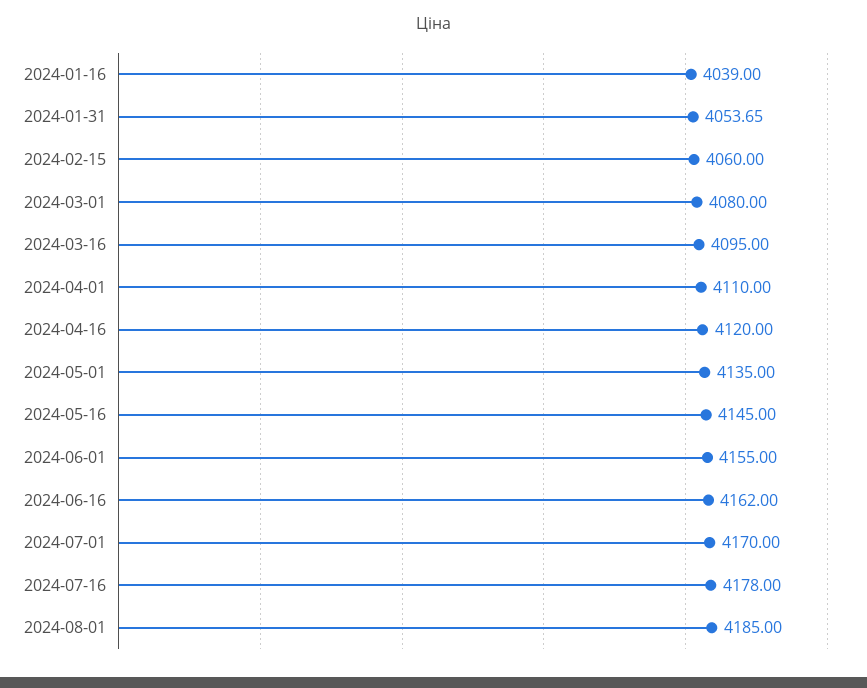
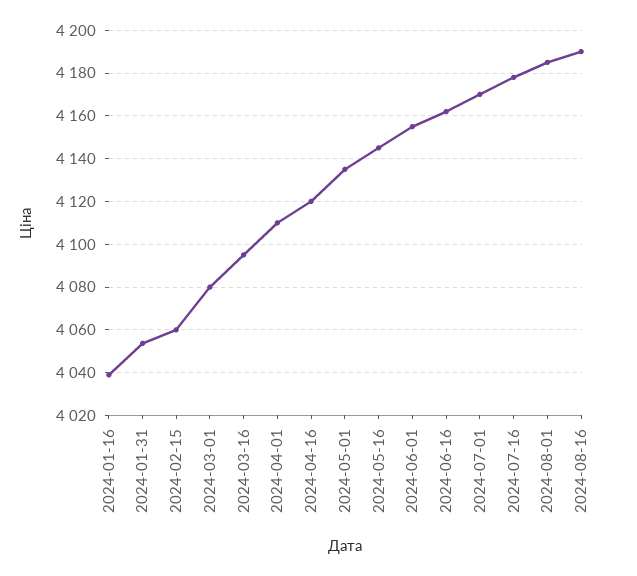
2024-08-16: none -> 4190

